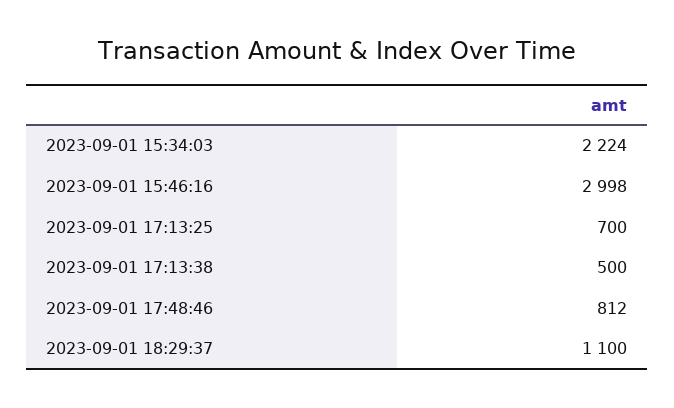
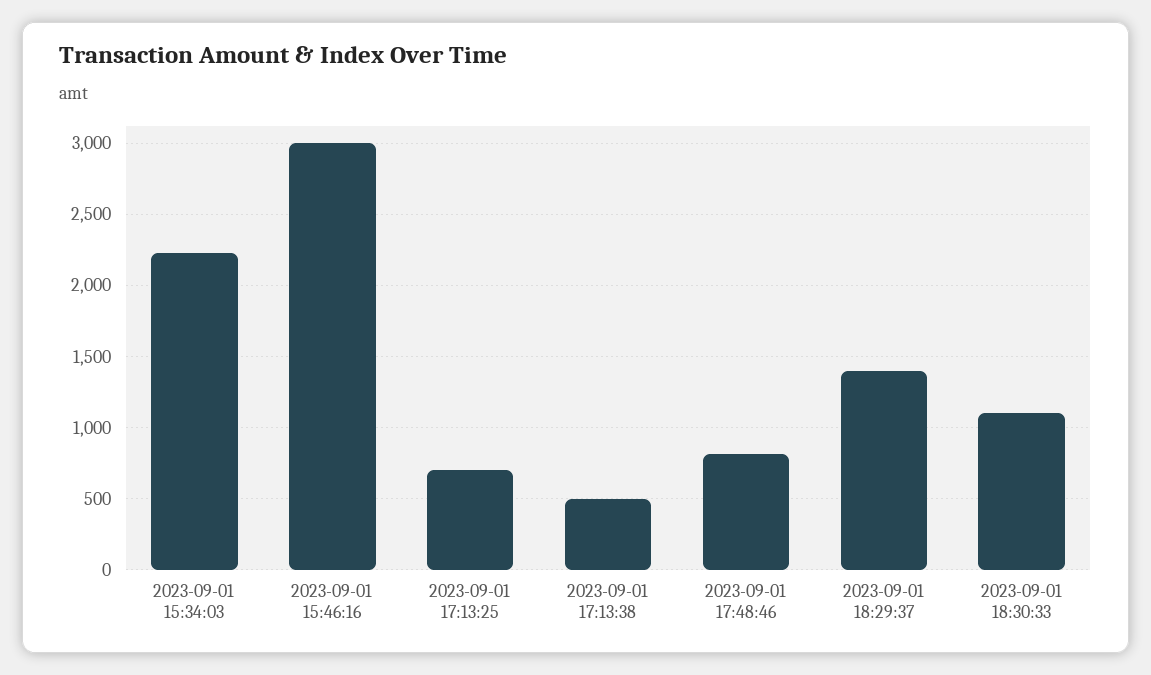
2023-09-01 18:29:37: 1100 -> 1400
2023-09-01 18:30:33: none -> 1100

